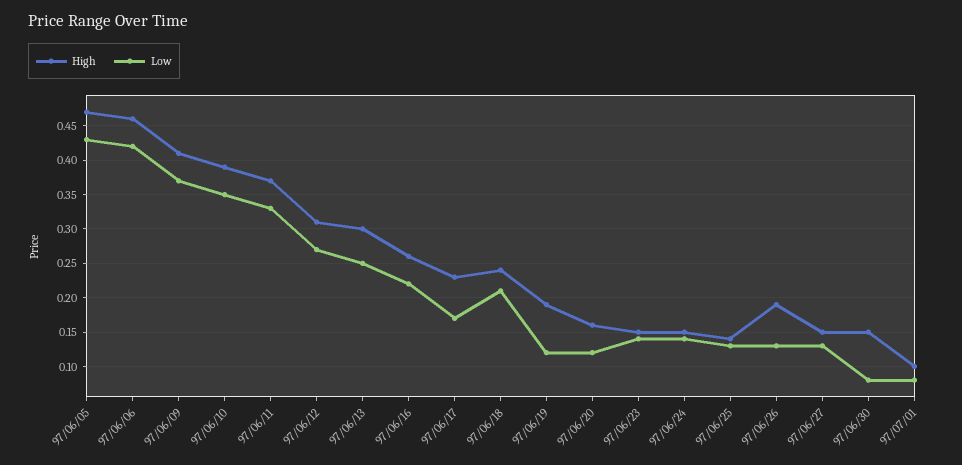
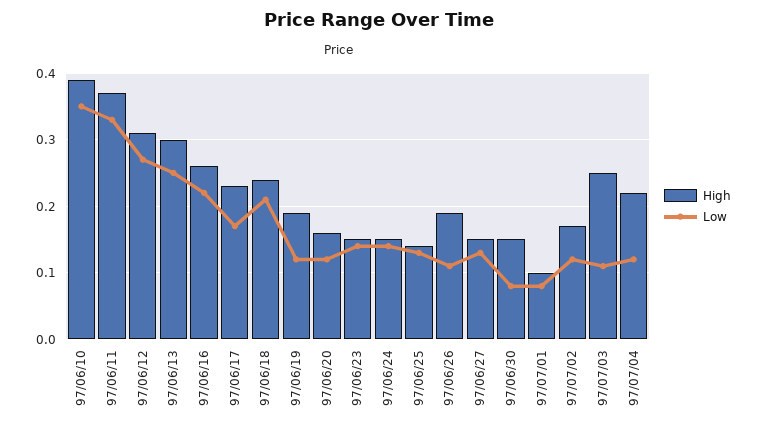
High, 97/06/05: 0.47 -> none
Low, 97/06/05: 0.43 -> none
High, 97/06/06: 0.46 -> none
Low, 97/06/06: 0.42 -> none
High, 97/06/09: 0.41 -> none
Low, 97/06/09: 0.37 -> none
Low, 97/06/26: 0.13 -> 0.11
High, 97/07/02: none -> 0.17
Low, 97/07/02: none -> 0.12
High, 97/07/03: none -> 0.25
Low, 97/07/03: none -> 0.11
High, 97/07/04: none -> 0.22
Low, 97/07/04: none -> 0.12

